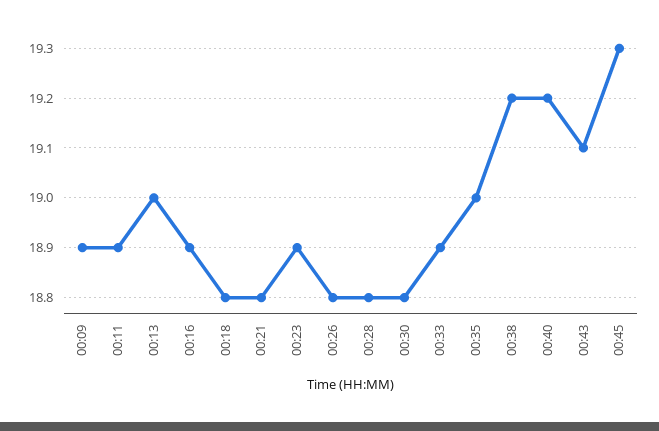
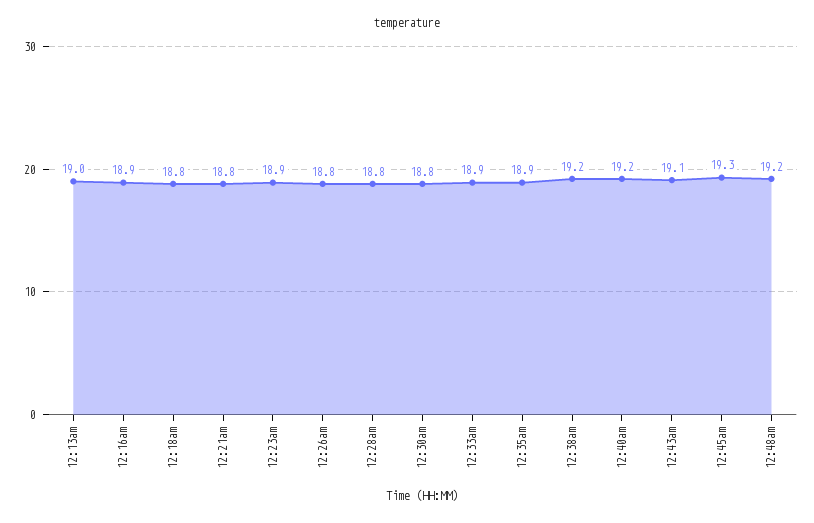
00:09: 18.9 -> none
00:11: 18.9 -> none
00:35: 19 -> 18.9
12:48am: none -> 19.2

